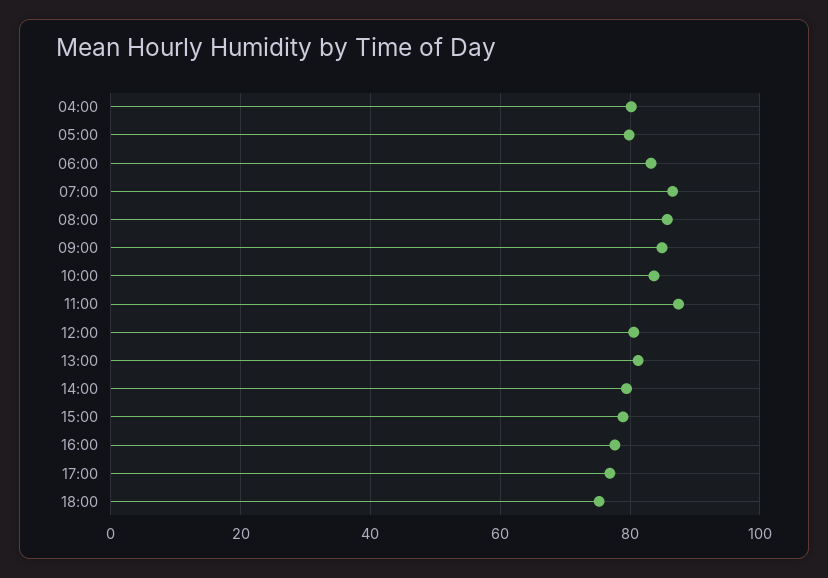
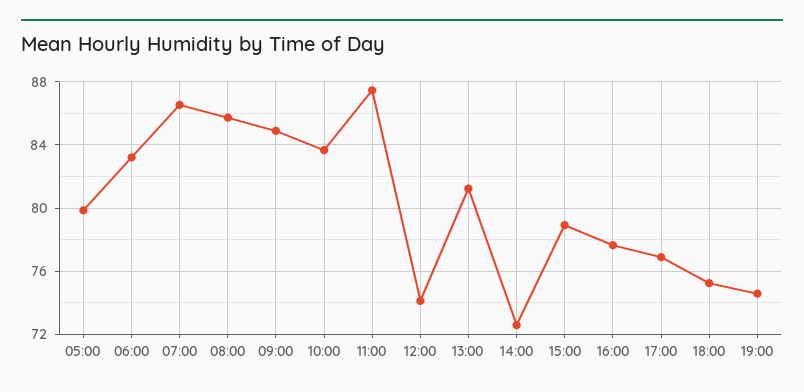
04:00: 80 -> none
12:00: 80 -> 74
14:00: 80 -> 72.5
19:00: none -> 74.5

